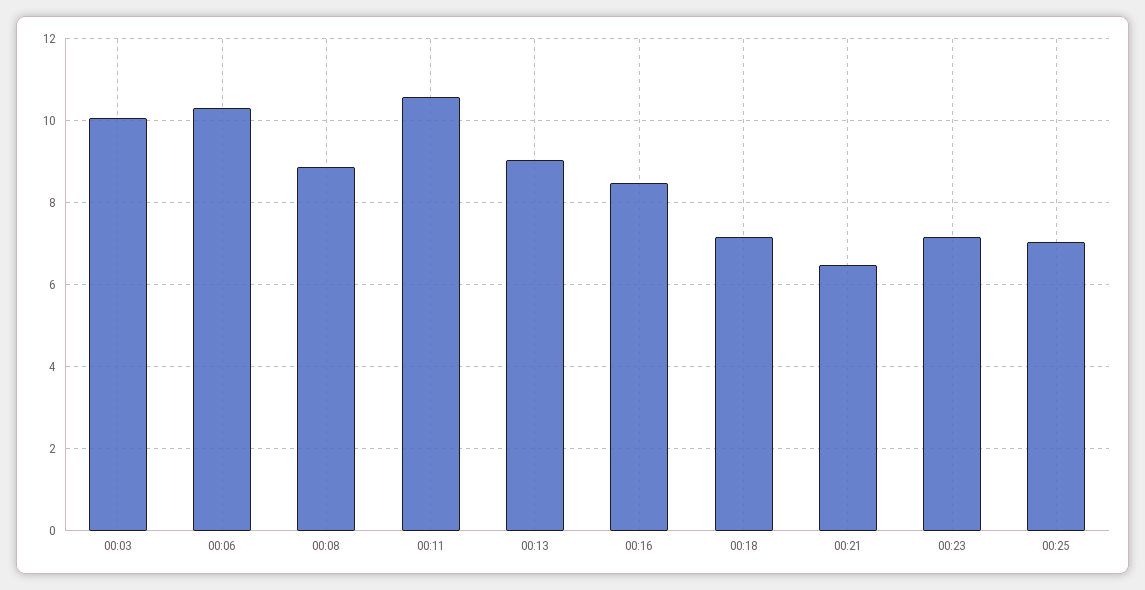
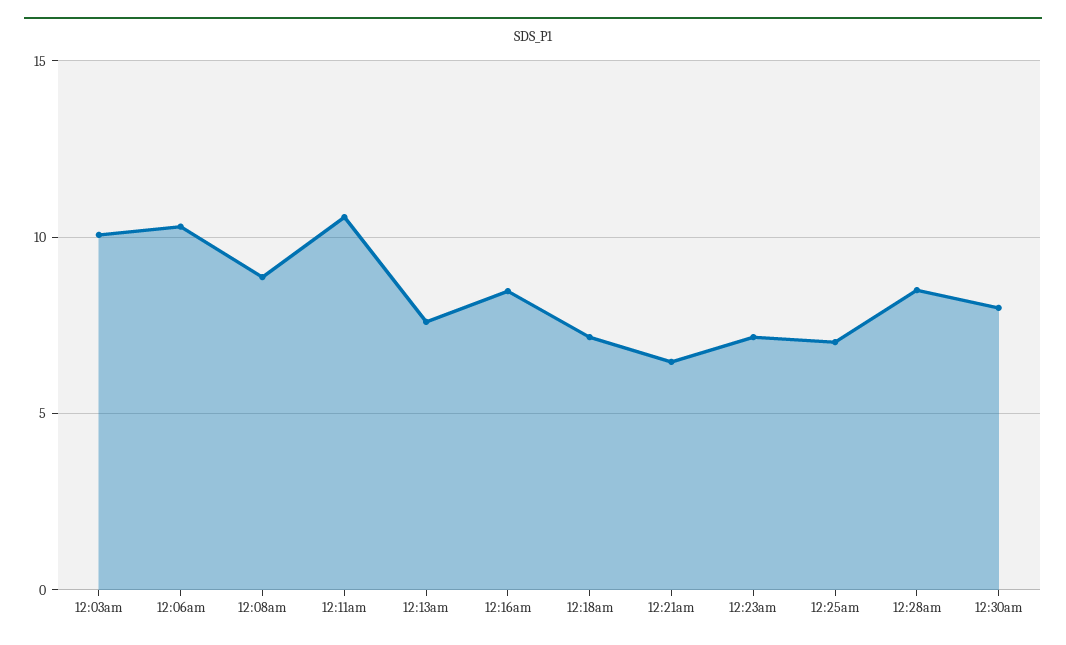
00:13: 9 -> 7.5
12:28am: none -> 8.5
12:30am: none -> 8

